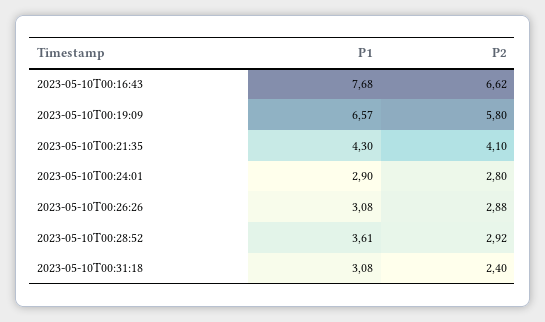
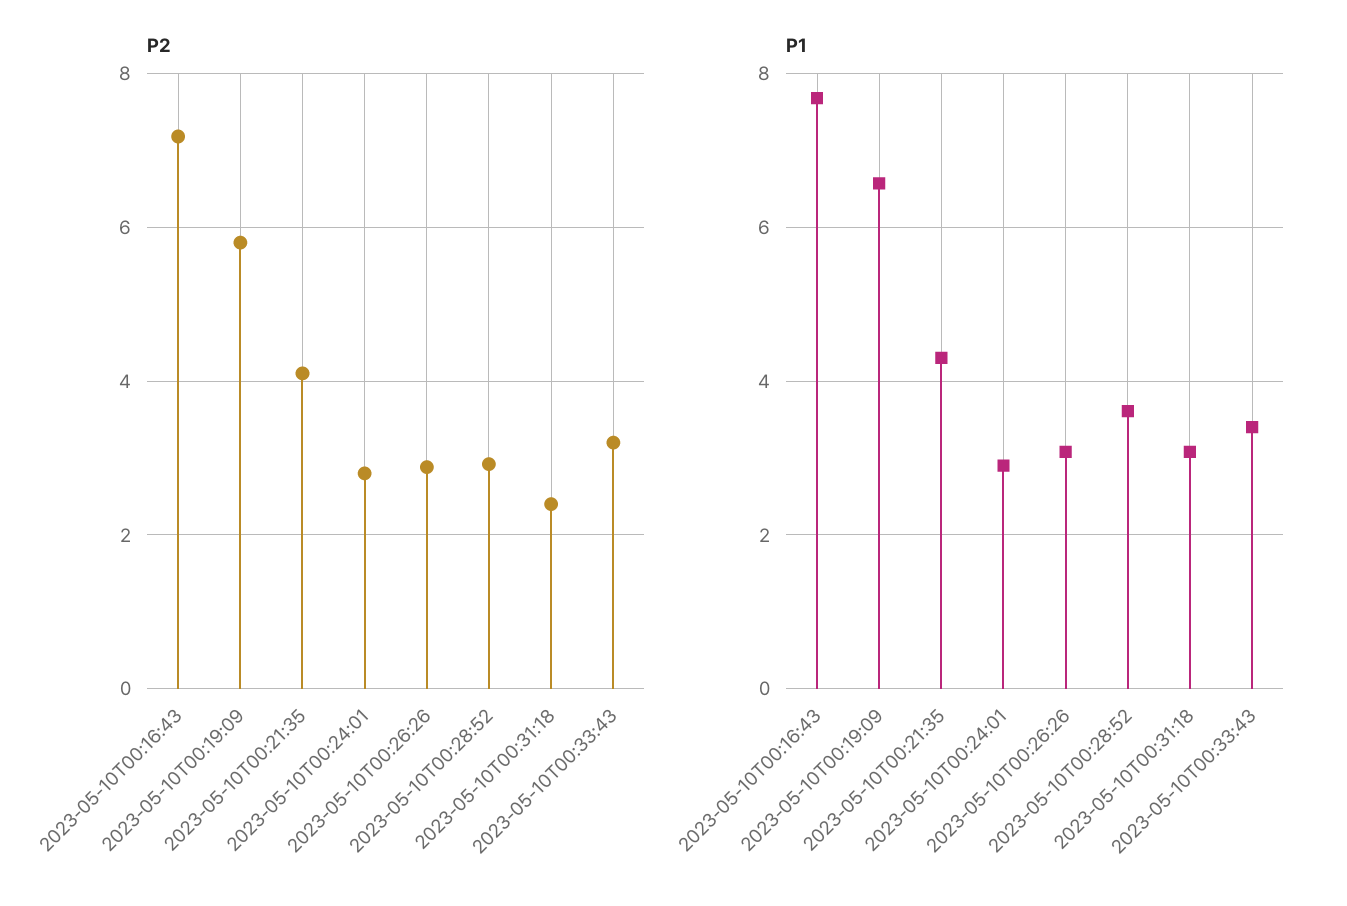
P2, 2023-05-10T00:16:43: 6.62 -> 7.2
P2, 2023-05-10T00:33:43: none -> 3.2
P1, 2023-05-10T00:33:43: none -> 3.4

